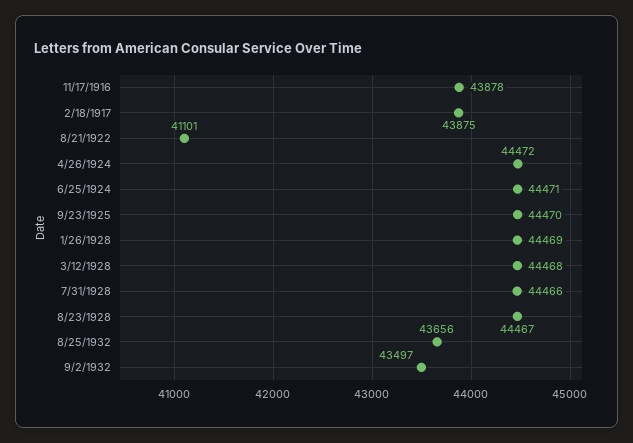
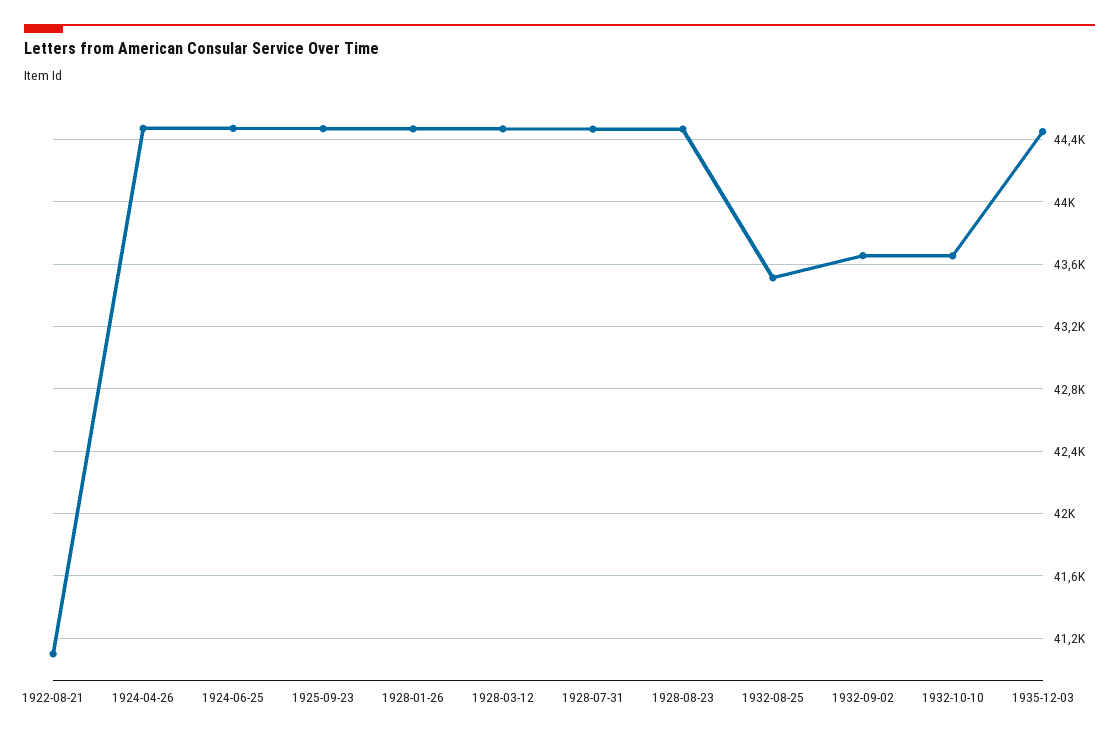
11/17/1916: 43878 -> none
2/18/1917: 43875 -> none
8/25/1932: 43656 -> 43500
9/2/1932: 43497 -> 43650
1932-10-10: none -> 43650
1935-12-03: none -> 44450

